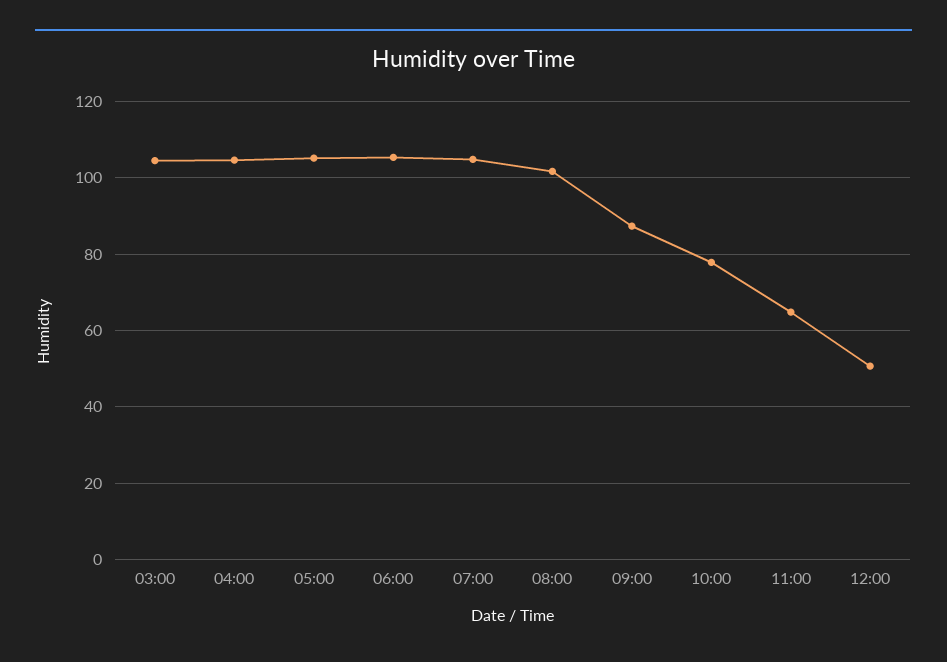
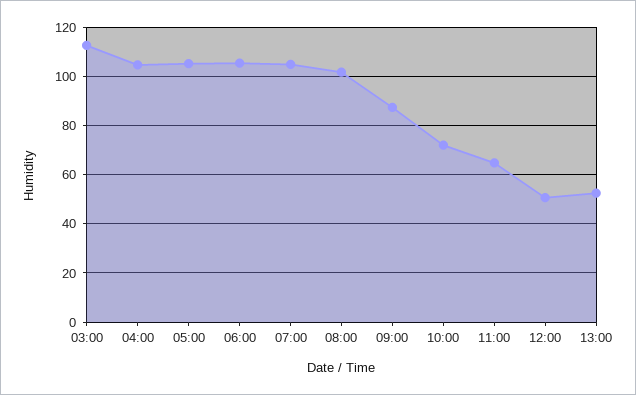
03:00: 104 -> 112.5
10:00: 78 -> 72.5
13:00: none -> 52.5

